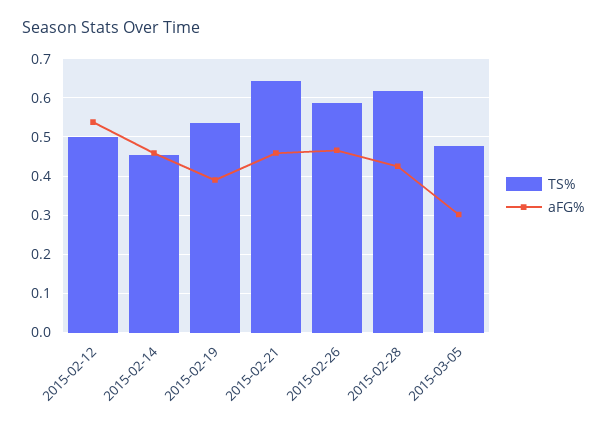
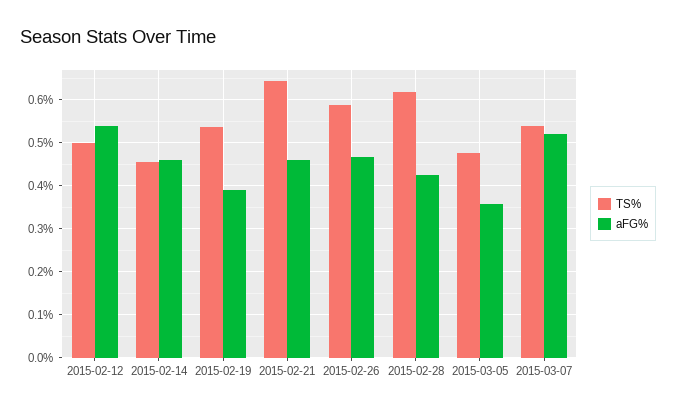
aFG%, 2015-03-05: 0.3 -> 0.36
TS%, 2015-03-07: none -> 0.54
aFG%, 2015-03-07: none -> 0.52

